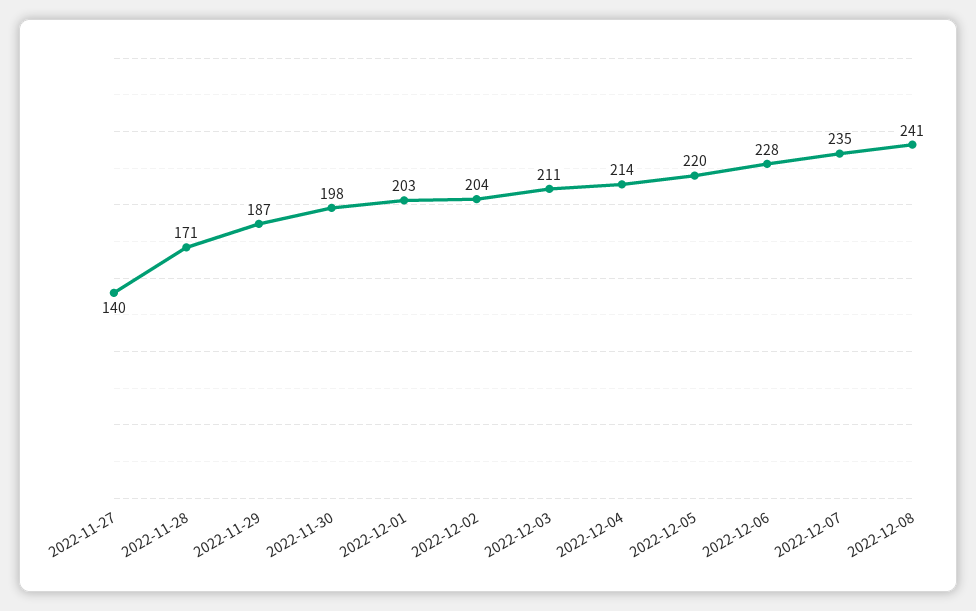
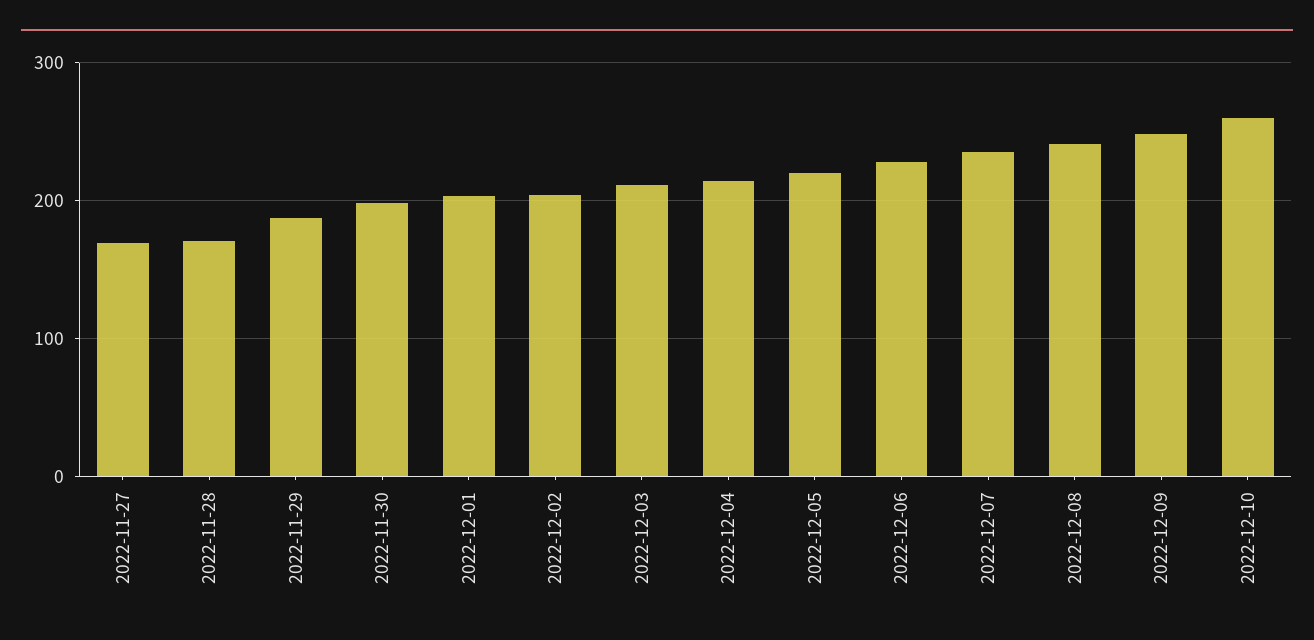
2022-11-27: 140 -> 170
2022-12-09: none -> 250
2022-12-10: none -> 260

